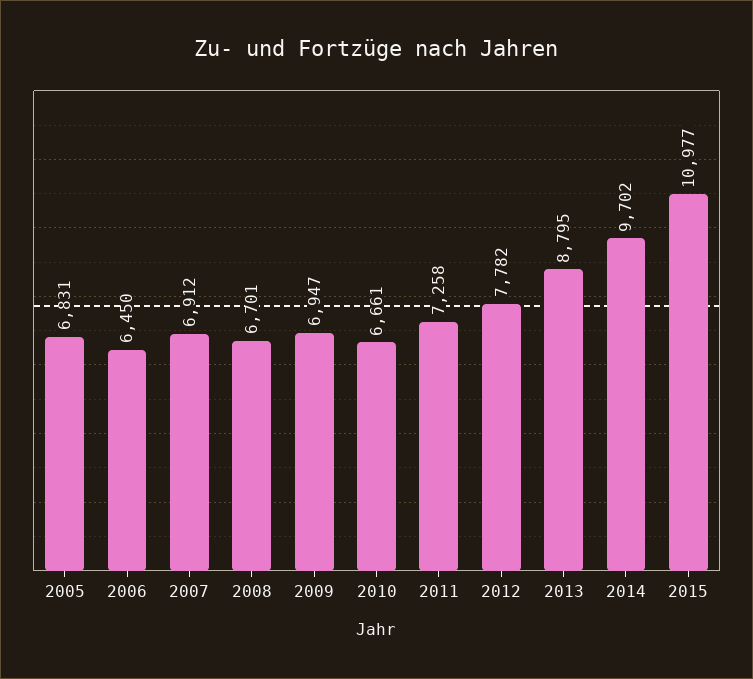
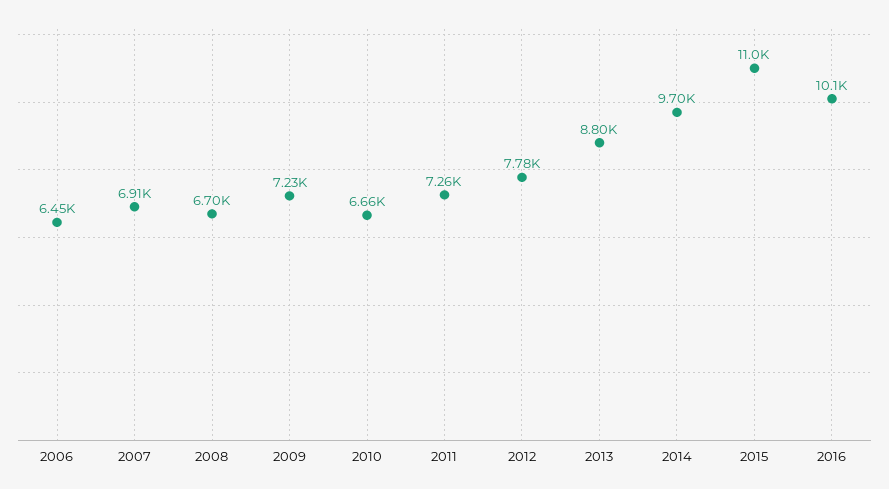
2005: 6831 -> none
2009: 6947 -> 7230
2016: none -> 10100

